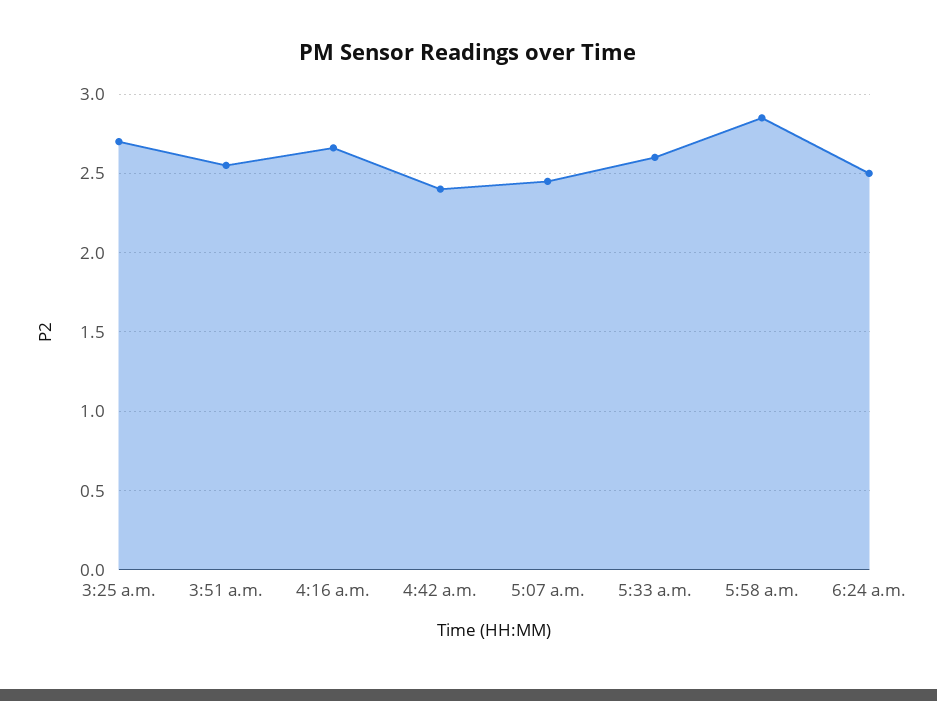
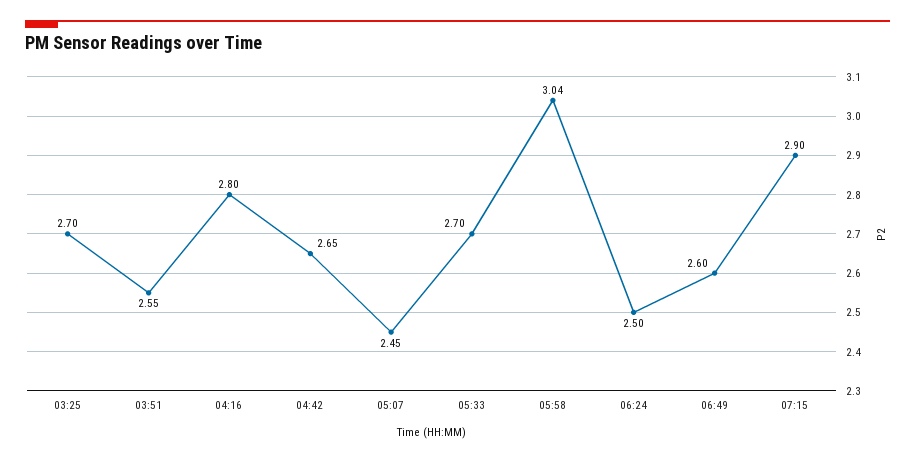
4:16 a.m.: 2.65 -> 2.8
4:42 a.m.: 2.4 -> 2.65
5:33 a.m.: 2.6 -> 2.7
5:58 a.m.: 2.85 -> 3.04
06:49: none -> 2.6
07:15: none -> 2.9

